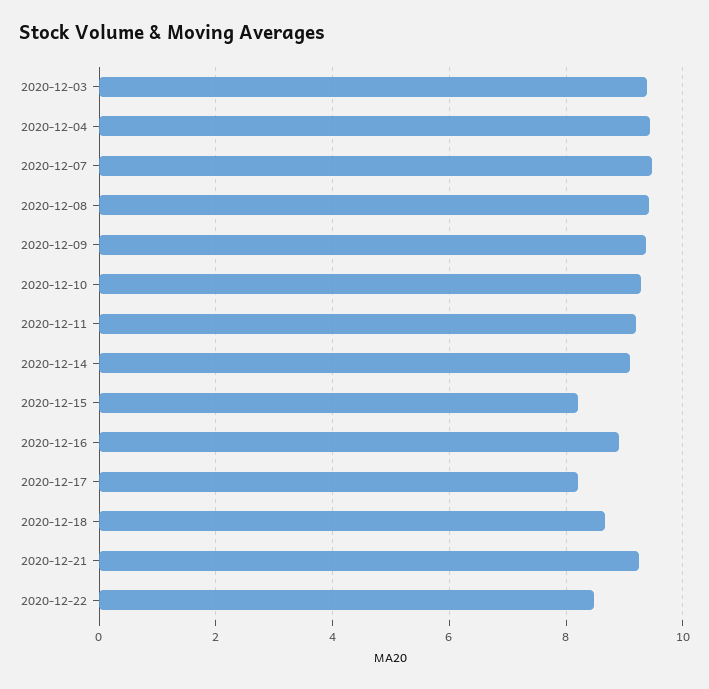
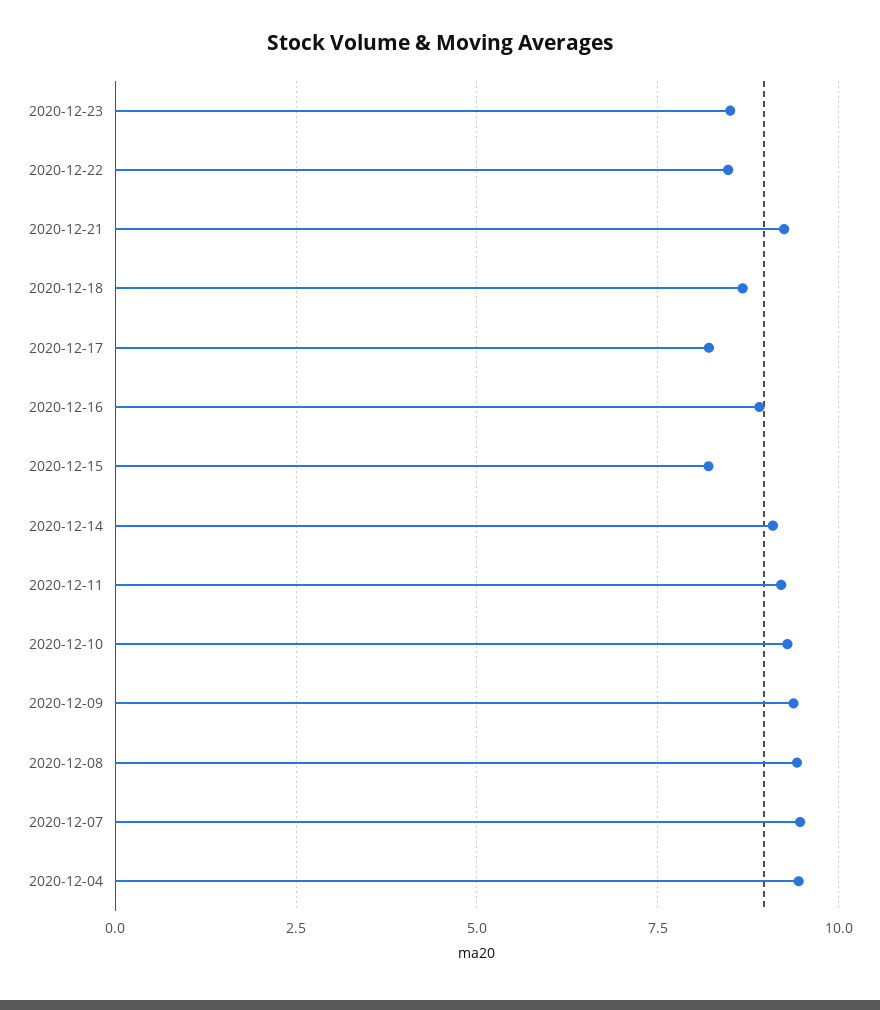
2020-12-03: 9.4 -> none
2020-12-23: none -> 8.5

